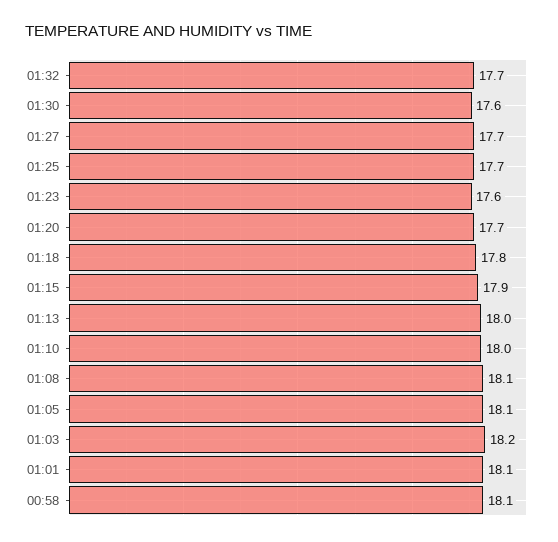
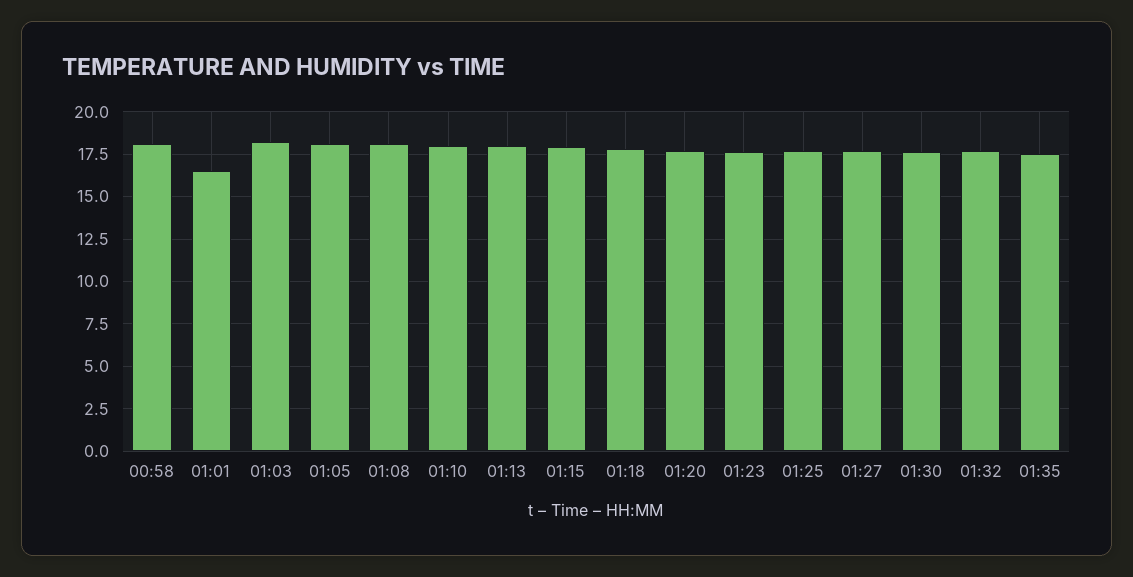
01:01: 18.1 -> 16.5
01:35: none -> 17.5

